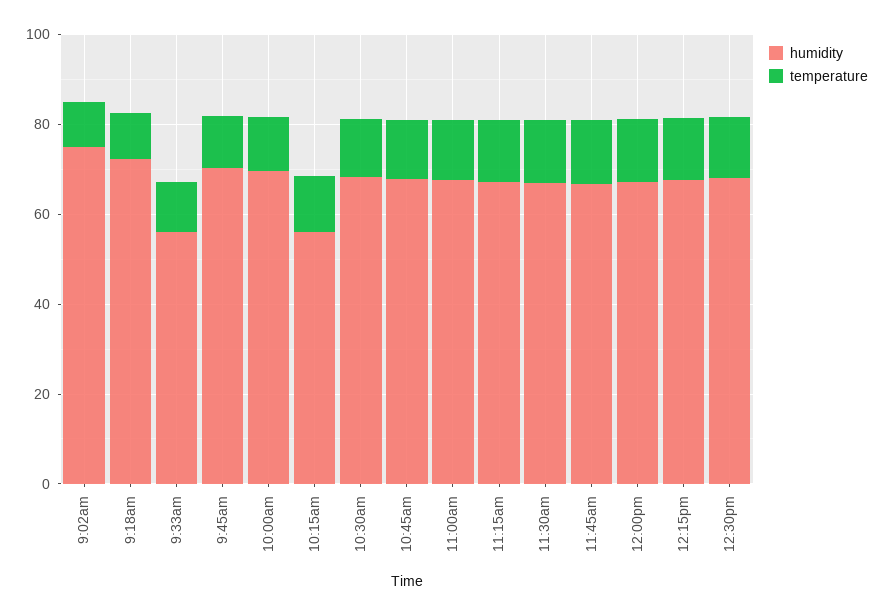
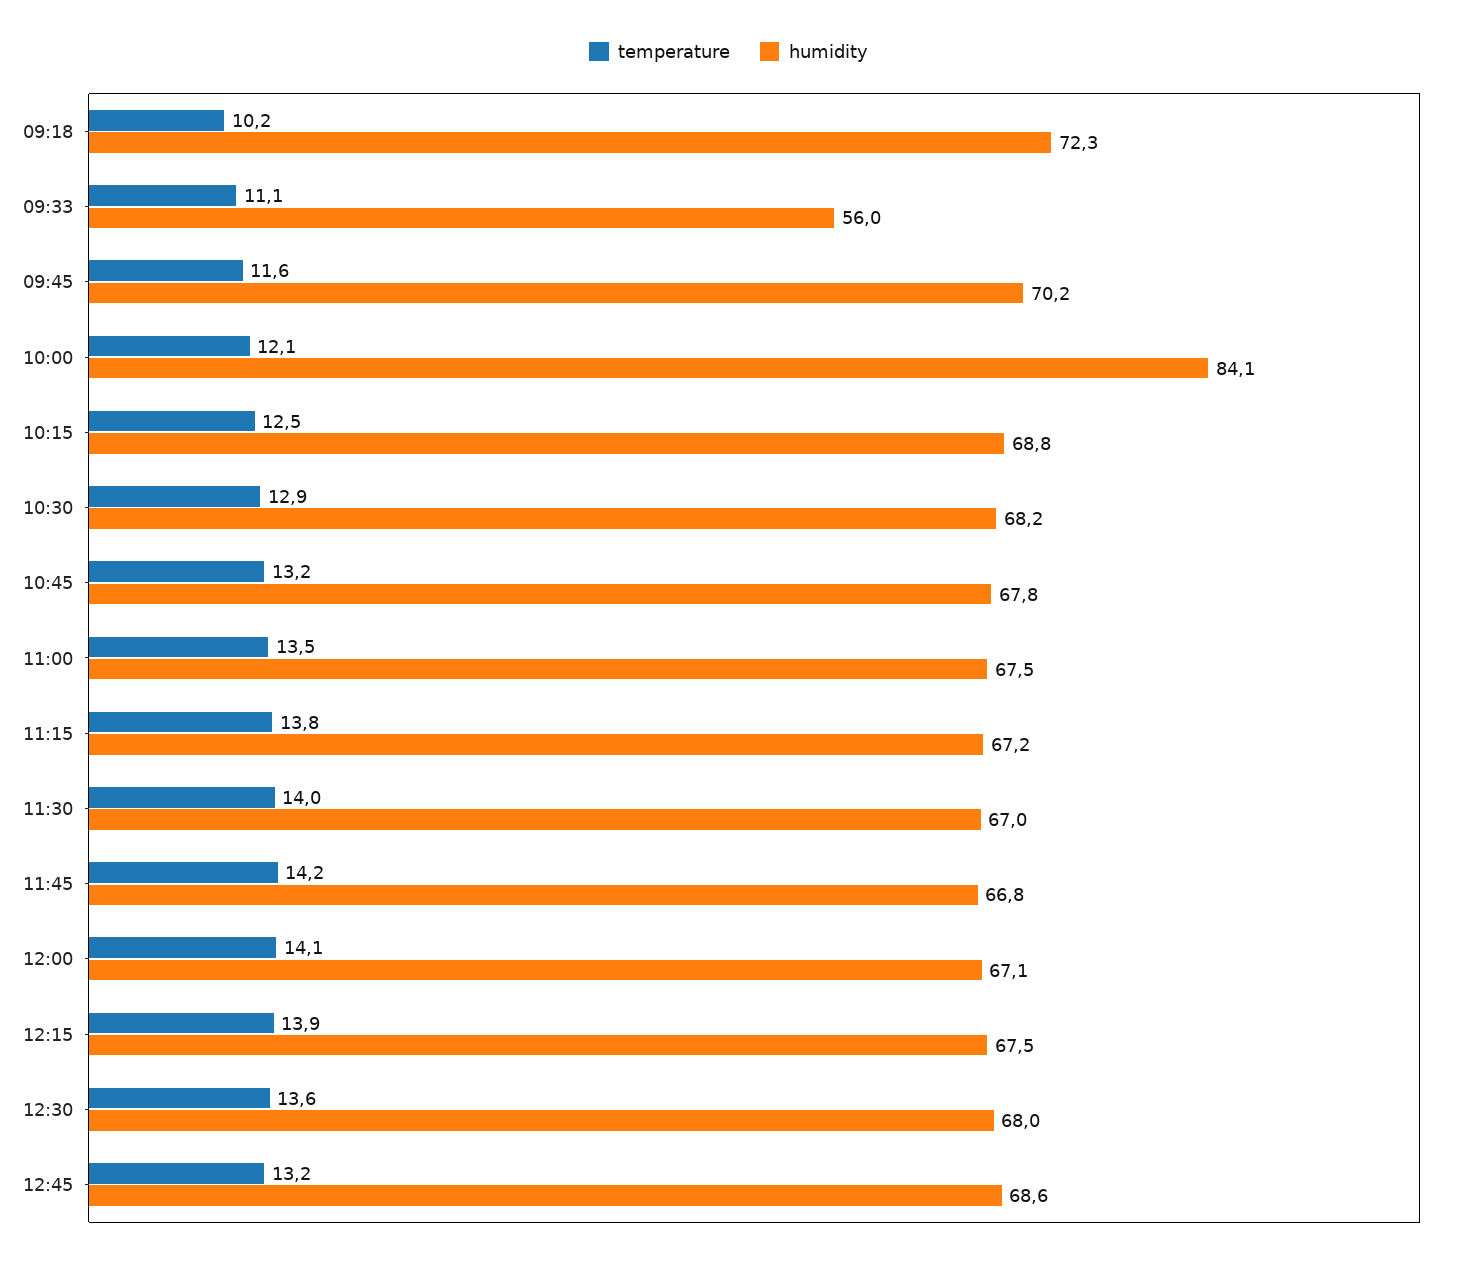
humidity, 9:02am: 75 -> none
temperature, 9:02am: 10 -> none
humidity, 10:00am: 70 -> 84.1
humidity, 10:15am: 55 -> 68.8
temperature, 12:45: none -> 13.2
humidity, 12:45: none -> 68.6

